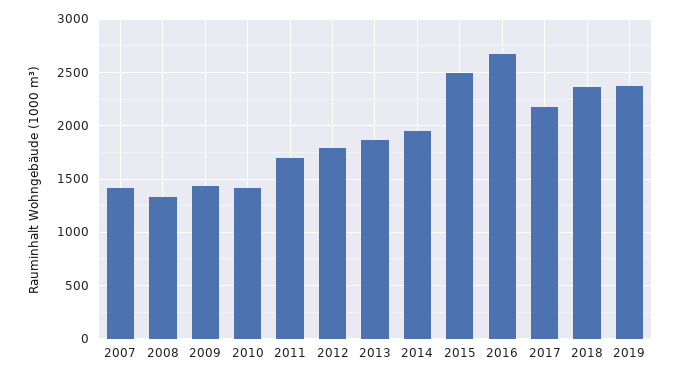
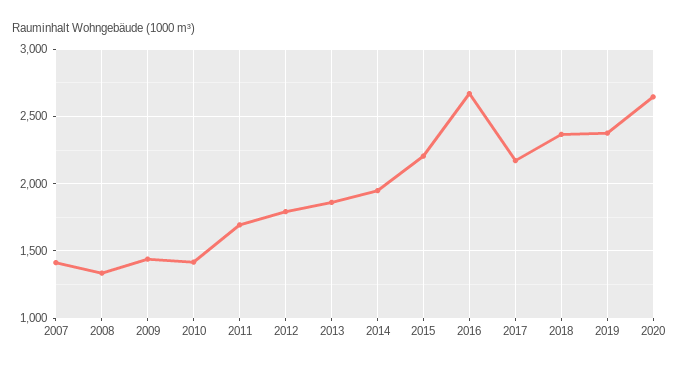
2015: 2500 -> 2200
2020: none -> 2650

